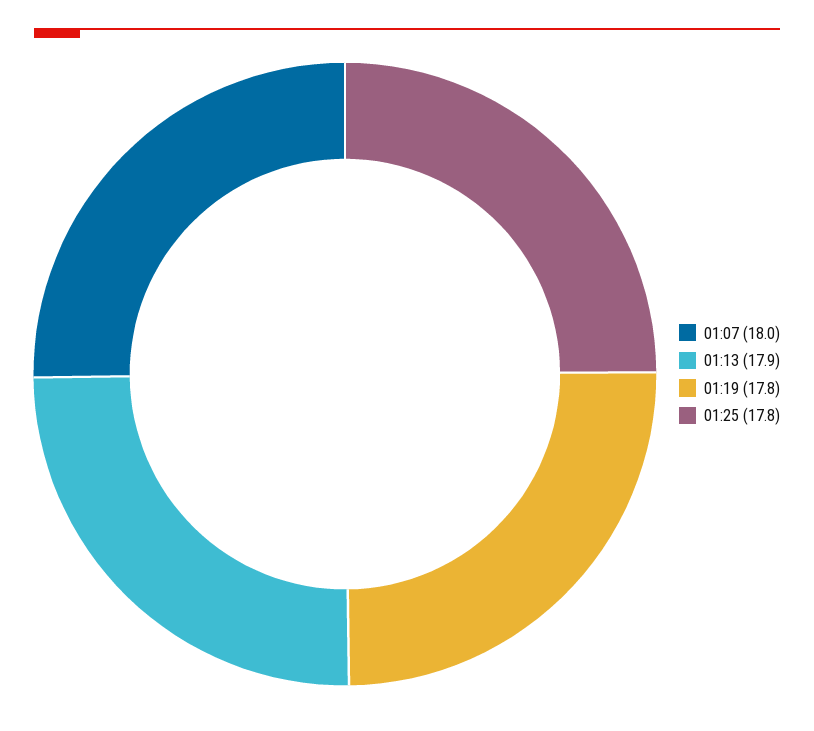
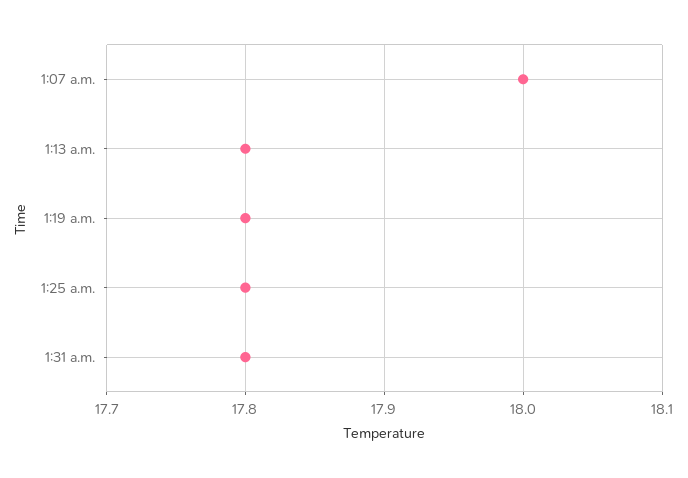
01:13: 17.9 -> 17.8
1:31 a.m.: none -> 17.8

